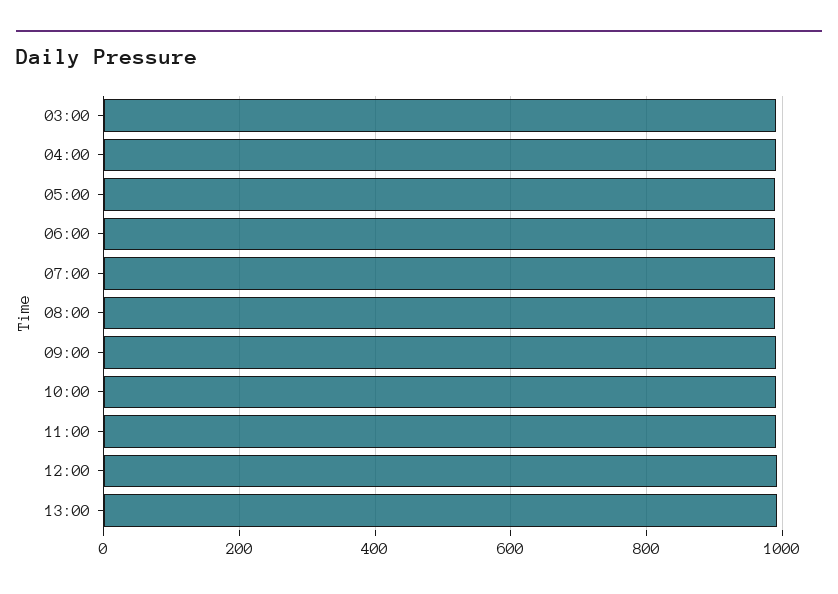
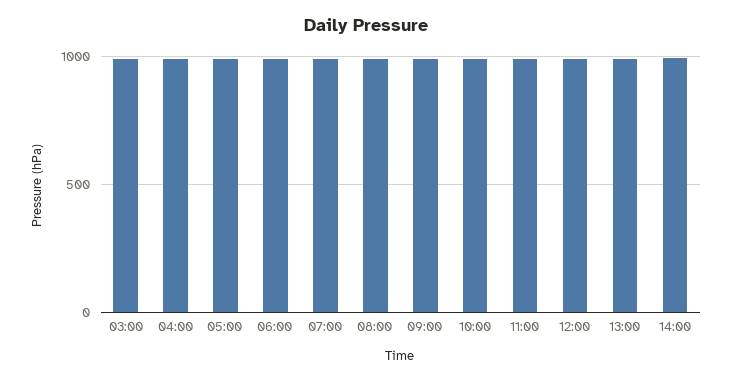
14:00: none -> 1000

